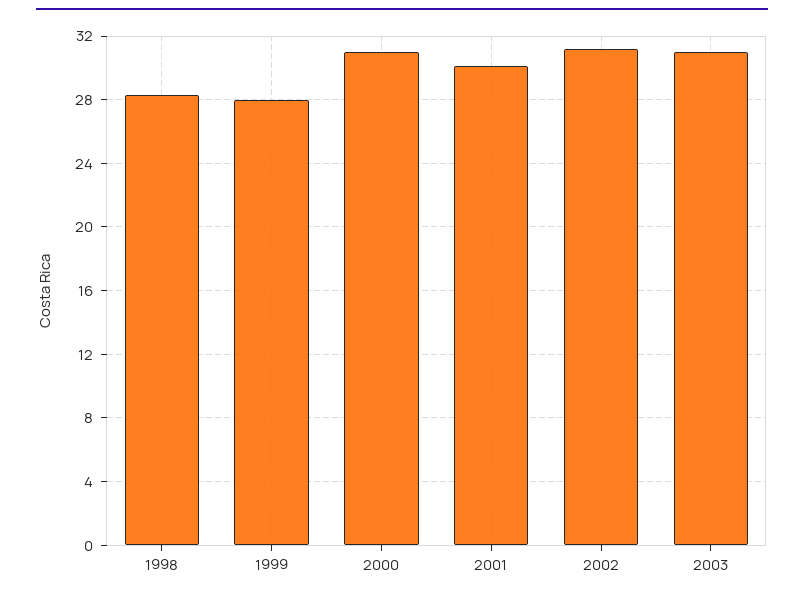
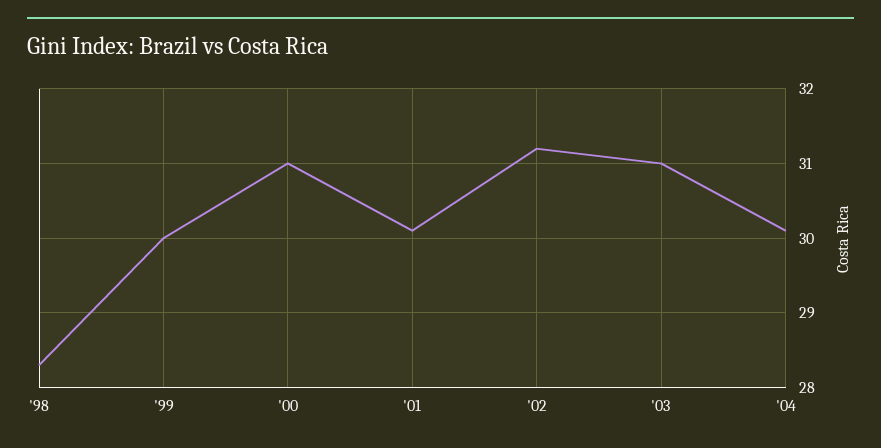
1999: 28 -> 30
'04: none -> 30.1

